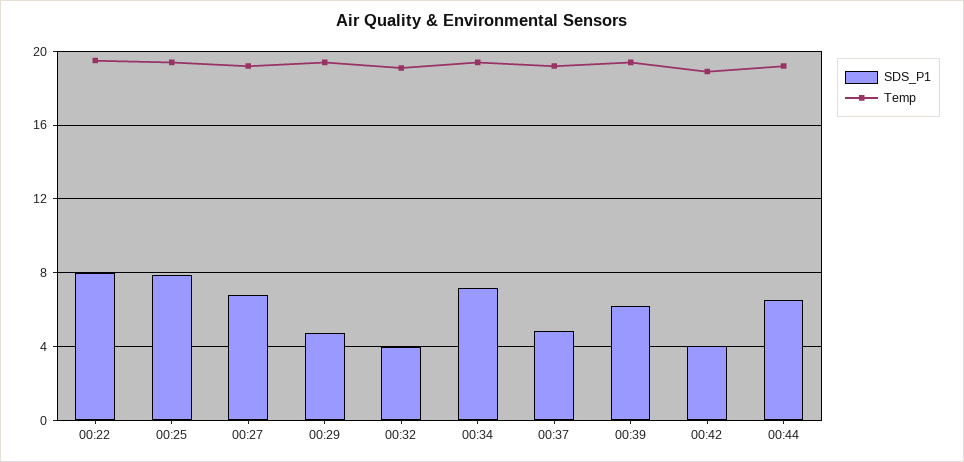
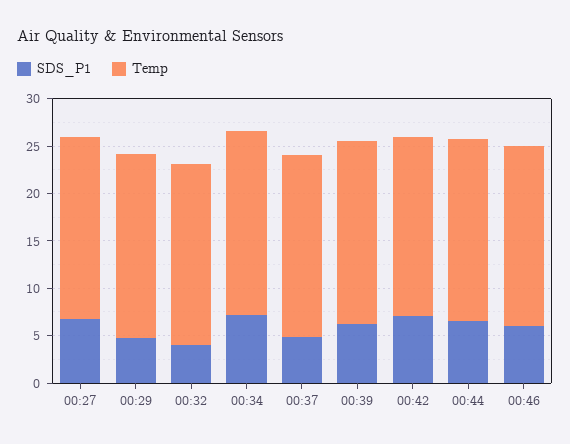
SDS_P1, 00:22: 8 -> none
Temp, 00:22: 19.5 -> none
SDS_P1, 00:25: 8 -> none
Temp, 00:25: 19.5 -> none
SDS_P1, 00:42: 4 -> 7
SDS_P1, 00:46: none -> 6
Temp, 00:46: none -> 19

